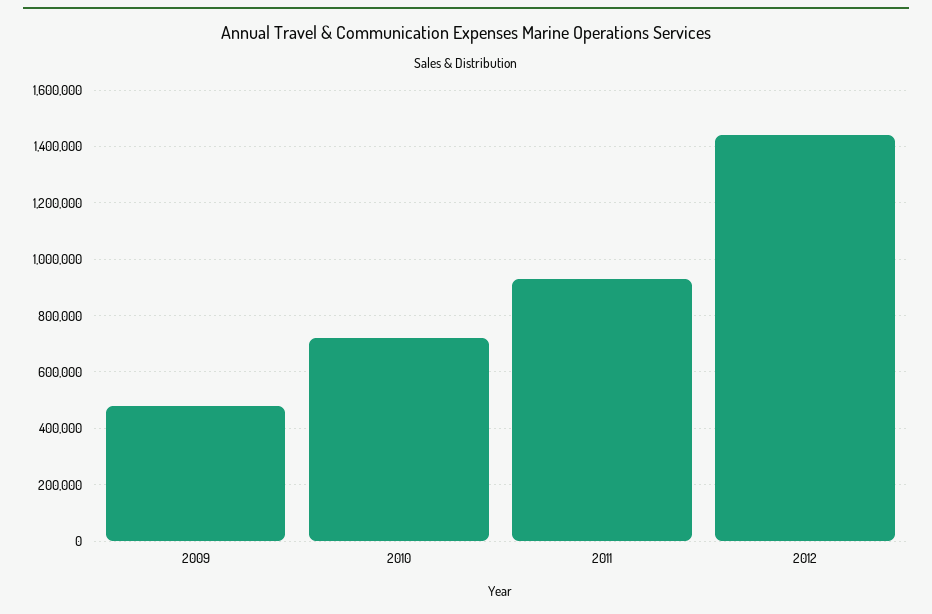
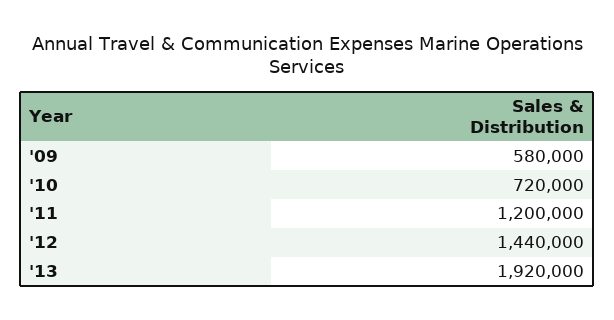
2009: 475000 -> 580000
2011: 925000 -> 1200000
'13: none -> 1920000

